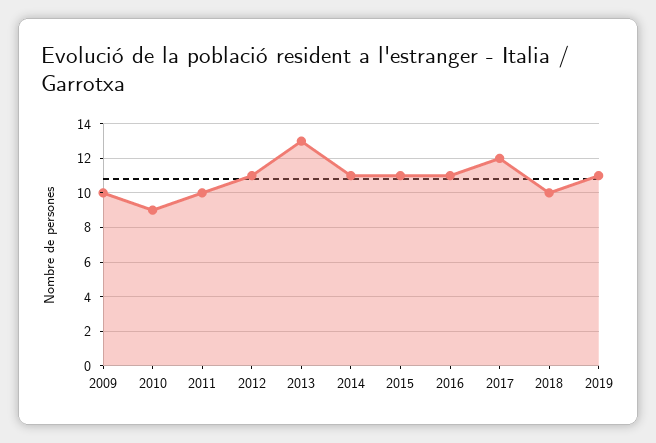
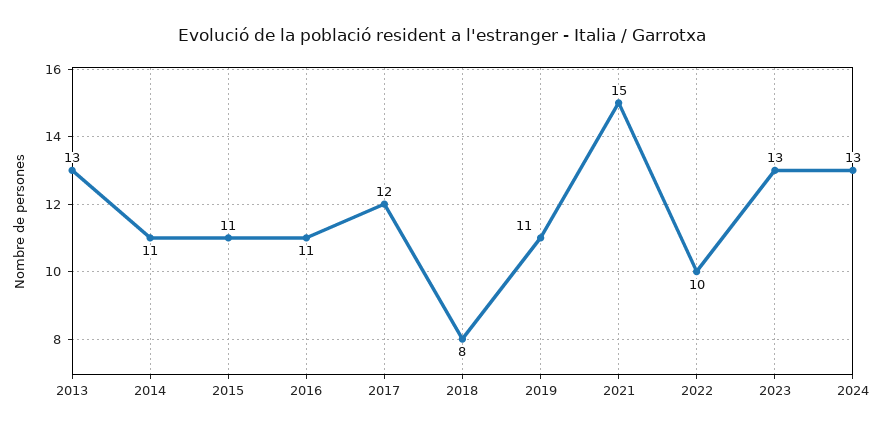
2009: 10 -> none
2010: 9 -> none
2011: 10 -> none
2012: 11 -> none
2018: 10 -> 8
2021: none -> 15
2022: none -> 10
2023: none -> 13
2024: none -> 13

